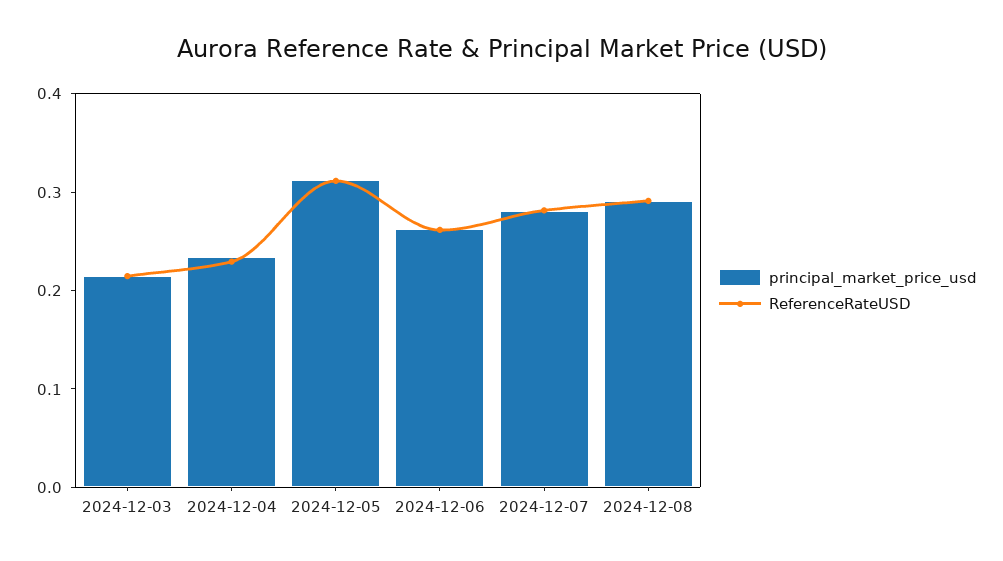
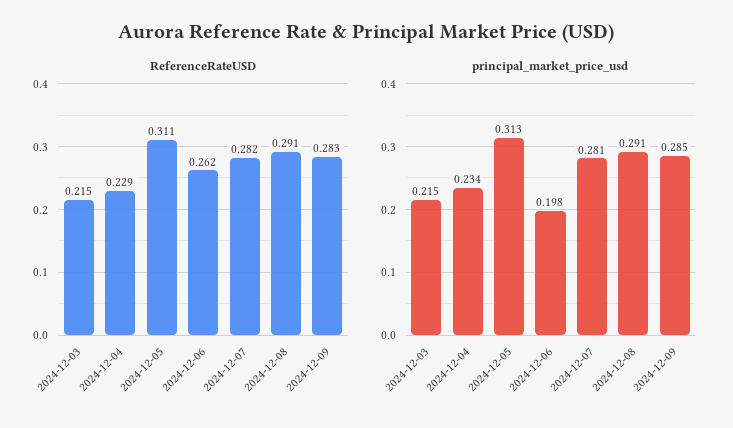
principal_market_price_usd, 2024-12-06: 0.26 -> 0.198
ReferenceRateUSD, 2024-12-09: none -> 0.283
principal_market_price_usd, 2024-12-09: none -> 0.285

